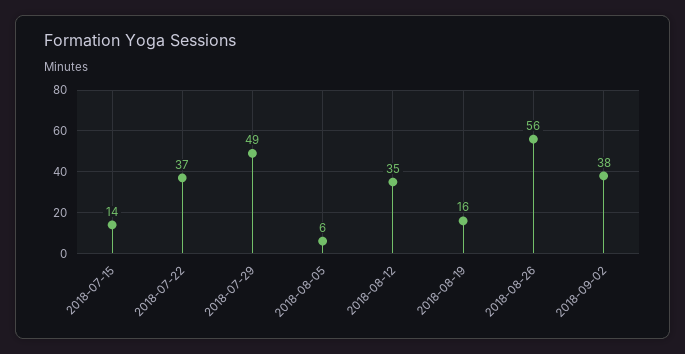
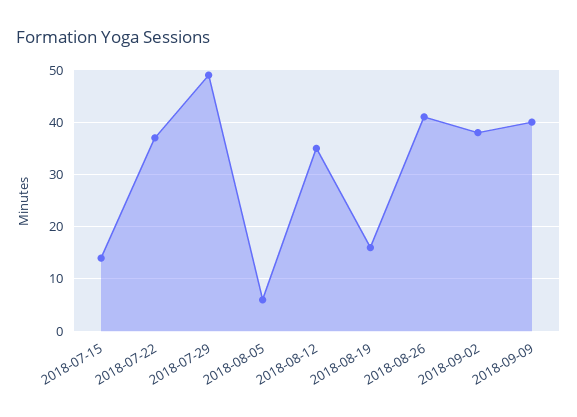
2018-08-26: 56 -> 40
2018-09-09: none -> 40

